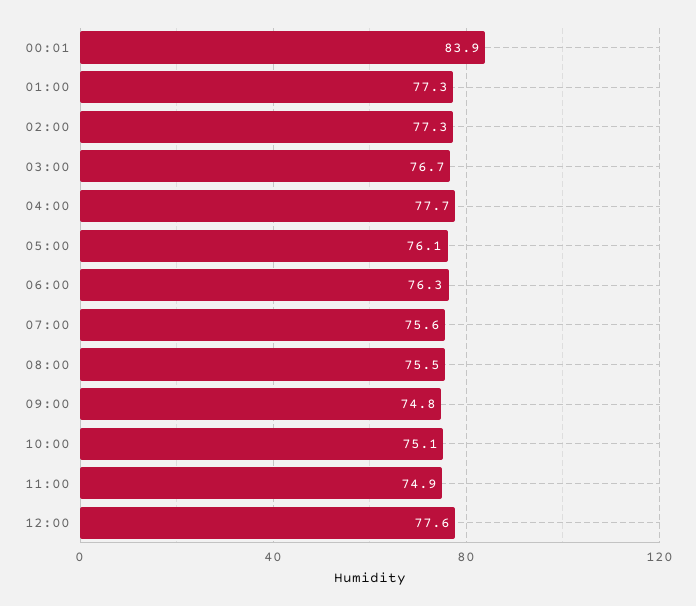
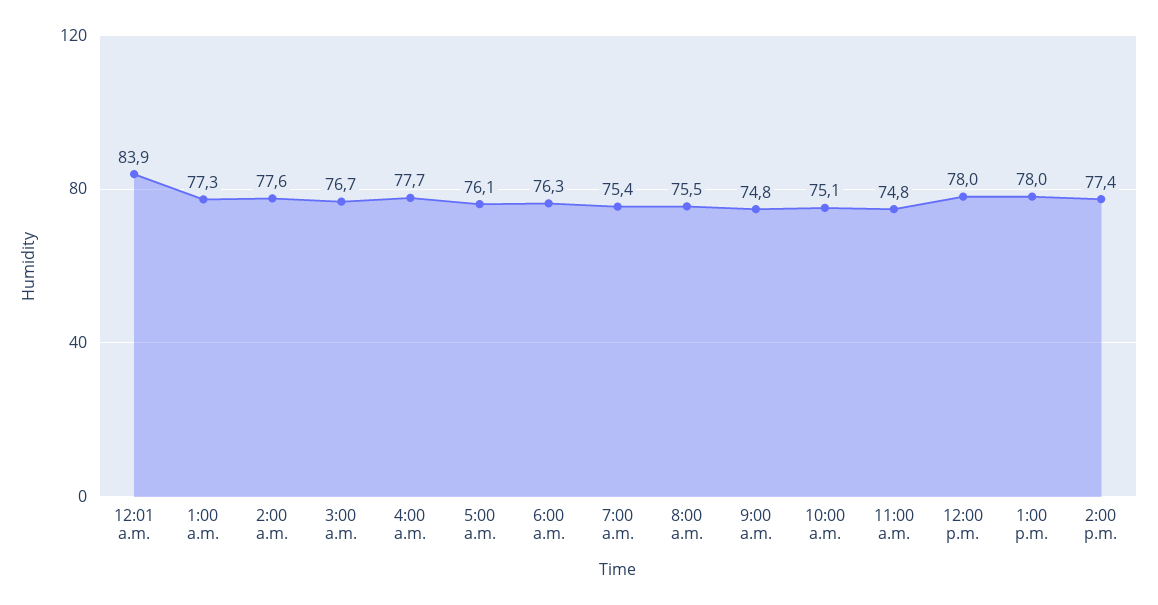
02:00: 77.3 -> 77.6
07:00: 75.6 -> 75.4
11:00: 74.9 -> 74.8
12:00: 77.6 -> 78
1:00 p.m.: none -> 78
2:00 p.m.: none -> 77.4

